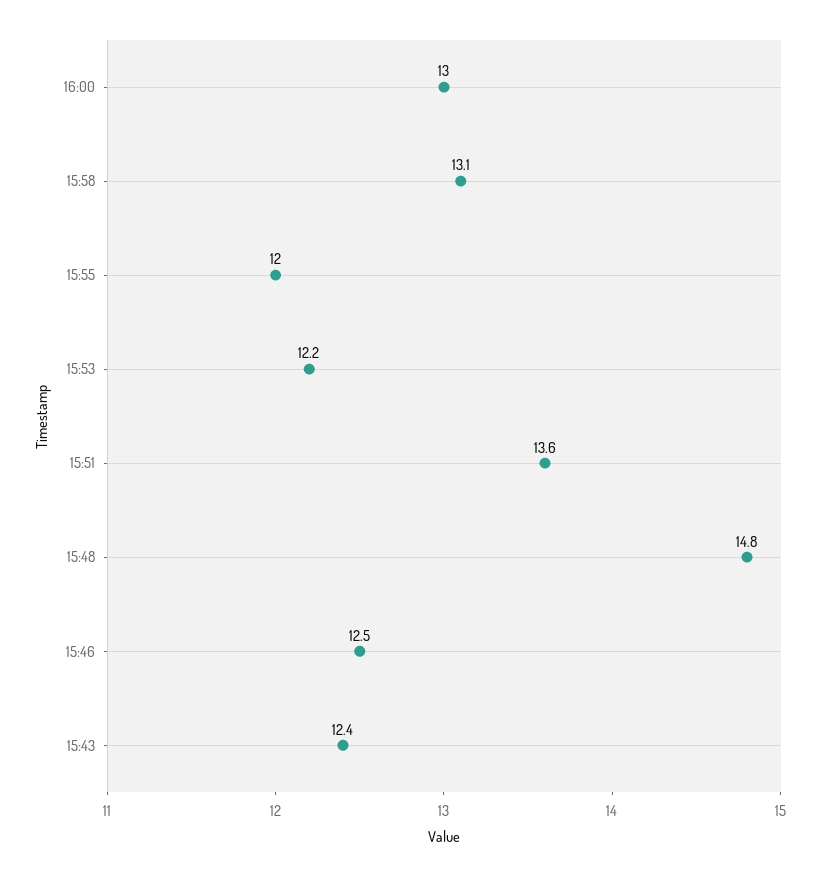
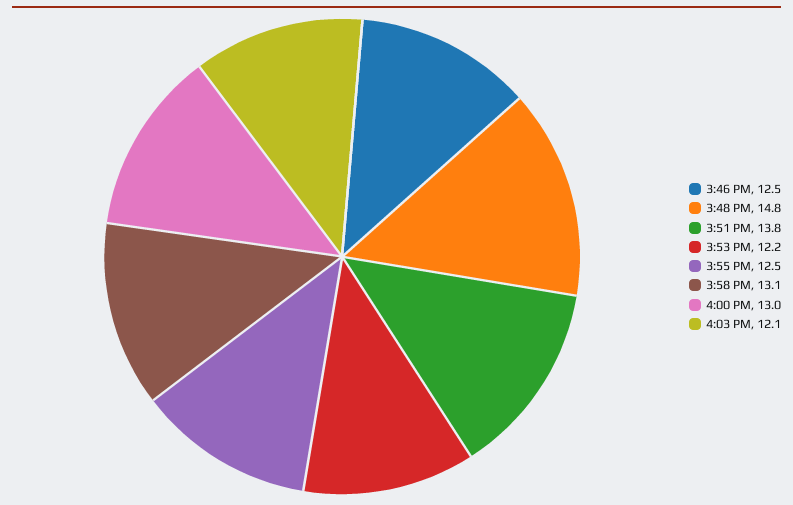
15:55: 12 -> 12.5
15:51: 13.6 -> 13.8
15:43: 12.4 -> none
4:03 PM: none -> 12.1

